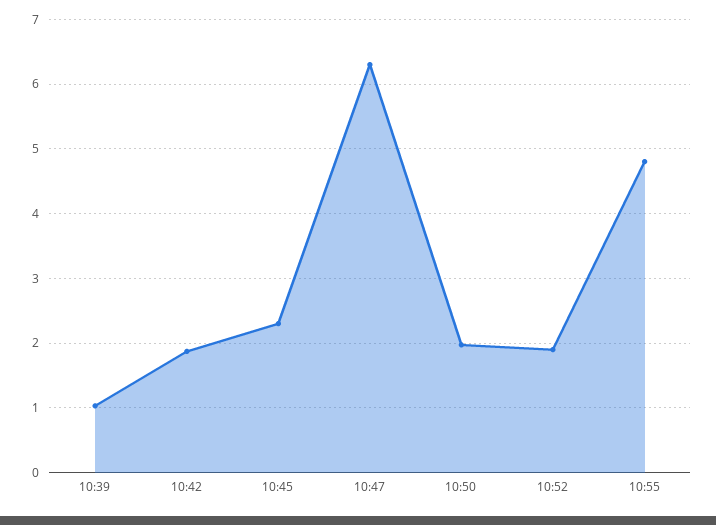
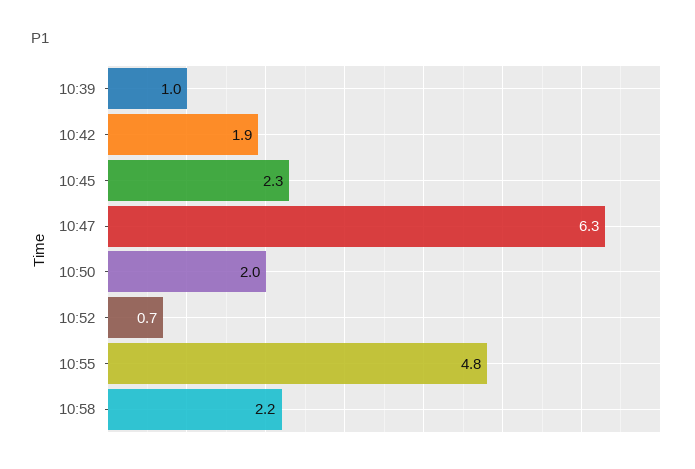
10:52: 1.9 -> 0.7
10:58: none -> 2.2

